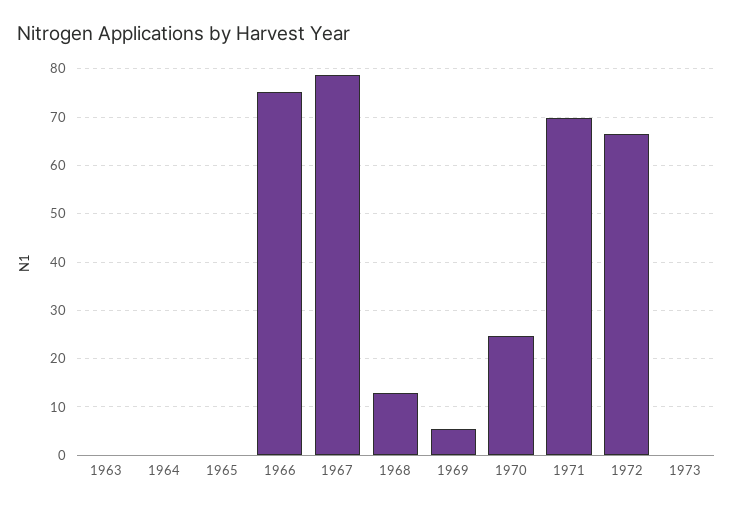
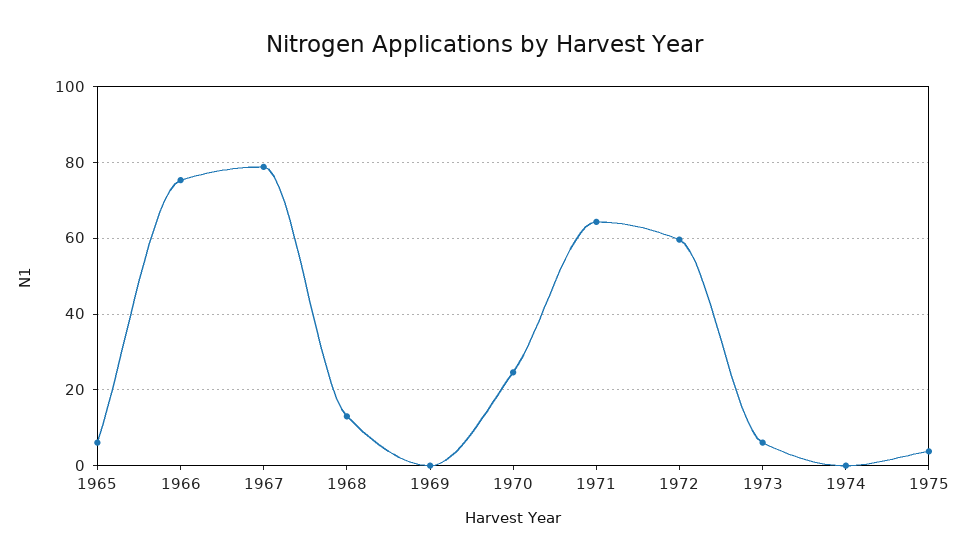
1963: 0 -> none
1964: 0 -> none
1965: 0 -> 6
1969: 6 -> 0
1971: 70 -> 64
1972: 66 -> 60
1973: 0 -> 6
1974: none -> 0
1975: none -> 4

